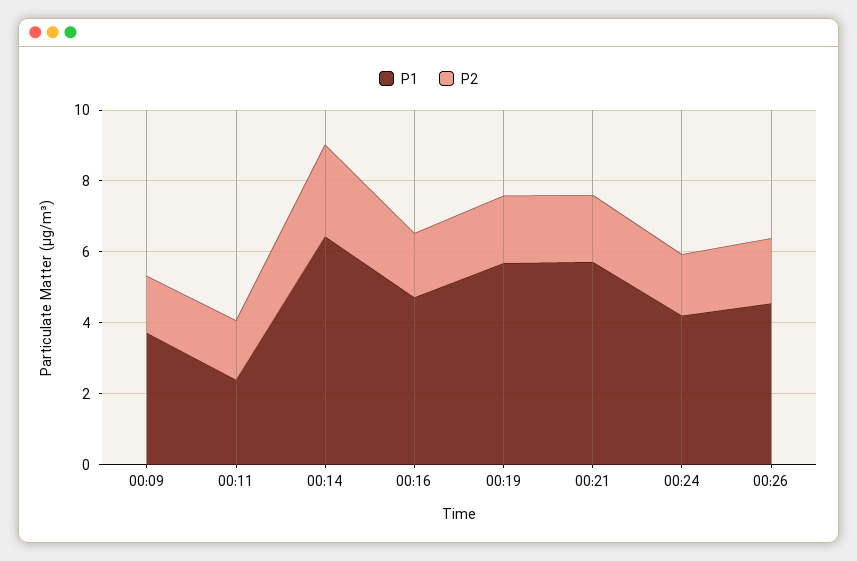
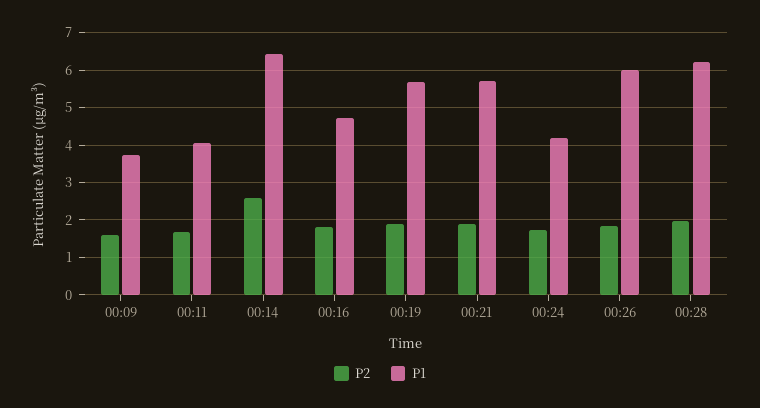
P1, 00:11: 2.5 -> 4
P1, 00:26: 4.5 -> 6
P2, 00:28: none -> 2
P1, 00:28: none -> 6.2

